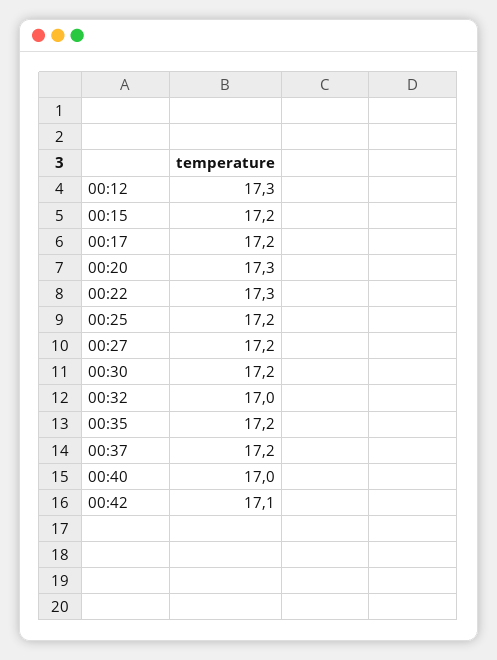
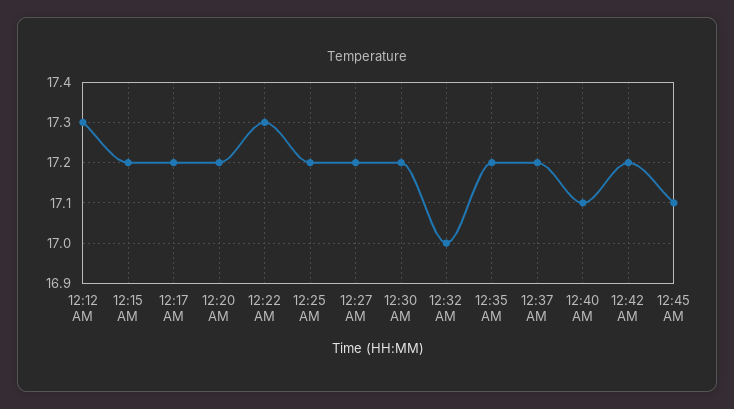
00:20: 17.3 -> 17.2
00:40: 17 -> 17.1
00:42: 17.1 -> 17.2
12:45 AM: none -> 17.1

